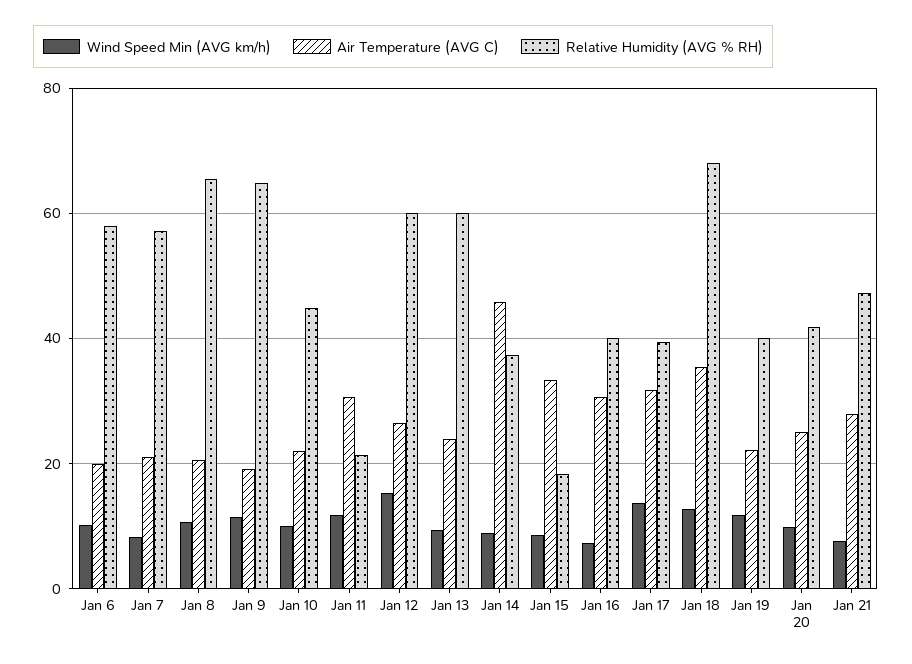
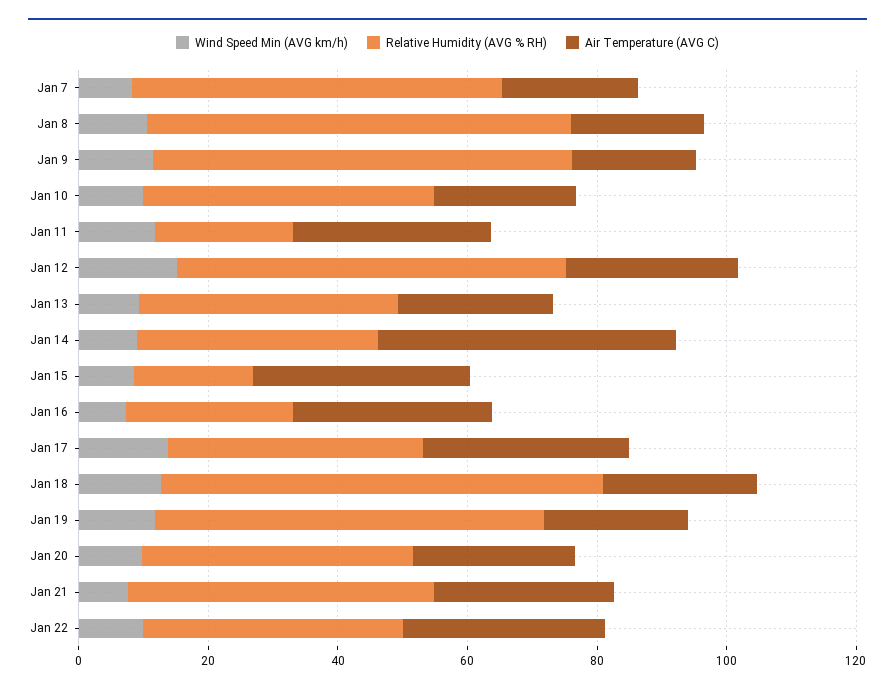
Wind Speed Min (AVG km/h), Jan 6: 10 -> none
Air Temperature (AVG C), Jan 6: 20 -> none
Relative Humidity (AVG % RH), Jan 6: 58 -> none
Relative Humidity (AVG % RH), Jan 13: 60 -> 40
Relative Humidity (AVG % RH), Jan 16: 40 -> 25
Air Temperature (AVG C), Jan 18: 36 -> 25
Relative Humidity (AVG % RH), Jan 19: 40 -> 60
Wind Speed Min (AVG km/h), Jan 22: none -> 10
Relative Humidity (AVG % RH), Jan 22: none -> 40
Air Temperature (AVG C), Jan 22: none -> 30

